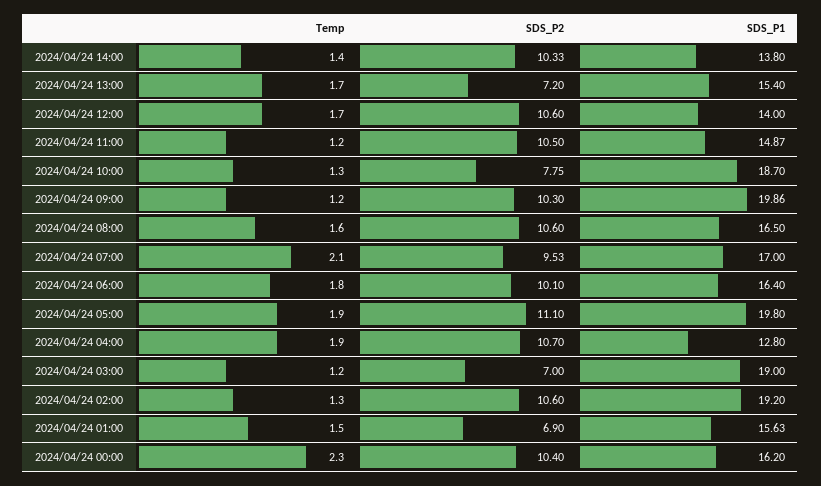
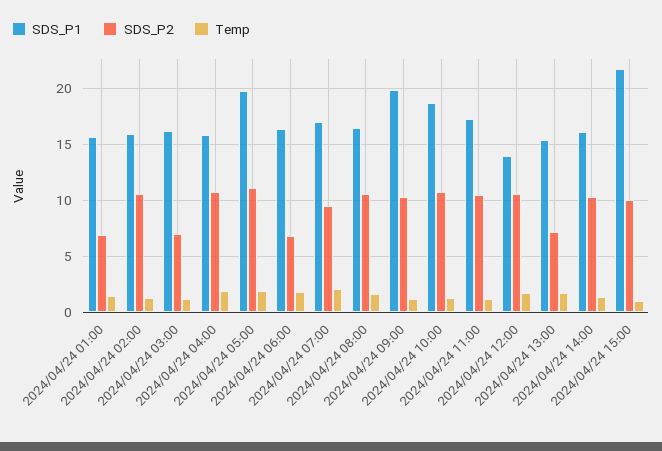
SDS_P1, 2024/04/24 14:00: 13.8 -> 16
SDS_P1, 2024/04/24 11:00: 14.87 -> 17
SDS_P2, 2024/04/24 10:00: 7.75 -> 11
SDS_P2, 2024/04/24 06:00: 10.1 -> 7
SDS_P1, 2024/04/24 04:00: 12.8 -> 16
SDS_P1, 2024/04/24 03:00: 19 -> 16
SDS_P1, 2024/04/24 02:00: 19.2 -> 16
Temp, 2024/04/24 00:00: 2.3 -> none
SDS_P2, 2024/04/24 00:00: 10.4 -> none
SDS_P1, 2024/04/24 00:00: 16.2 -> none
SDS_P1, 2024/04/24 15:00: none -> 22
SDS_P2, 2024/04/24 15:00: none -> 10
Temp, 2024/04/24 15:00: none -> 1

